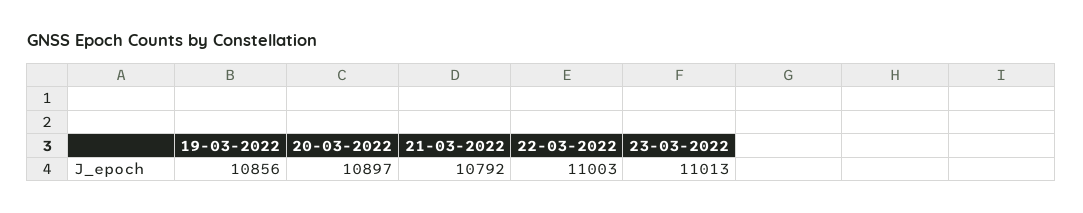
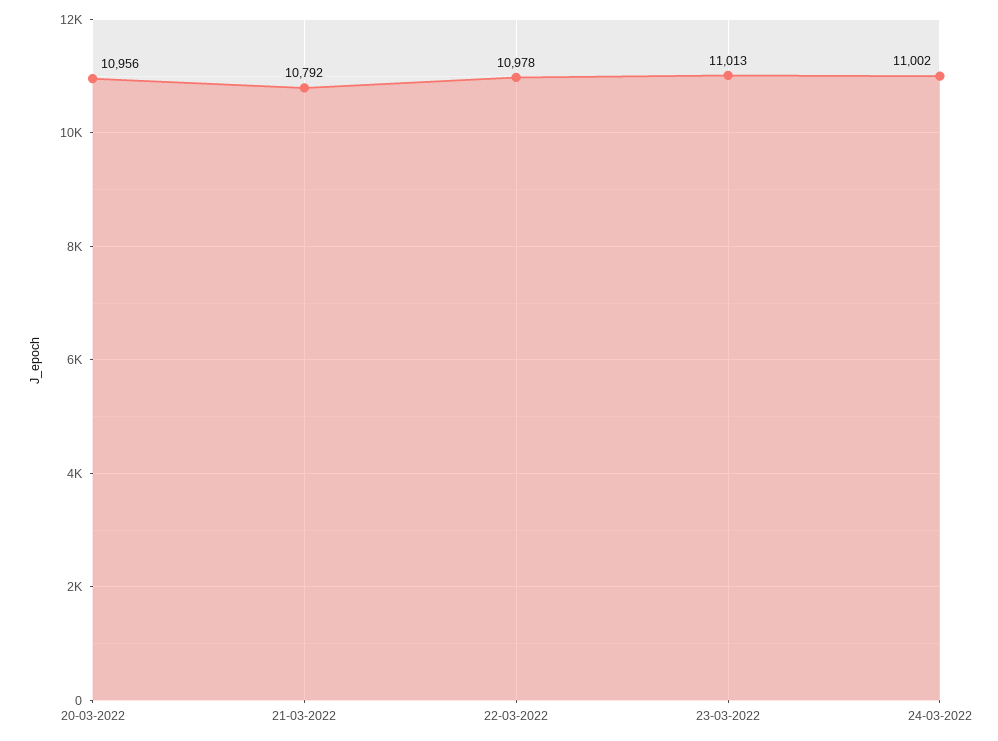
19-03-2022: 10856 -> none
20-03-2022: 10897 -> 10956
22-03-2022: 11003 -> 10978
24-03-2022: none -> 11002

